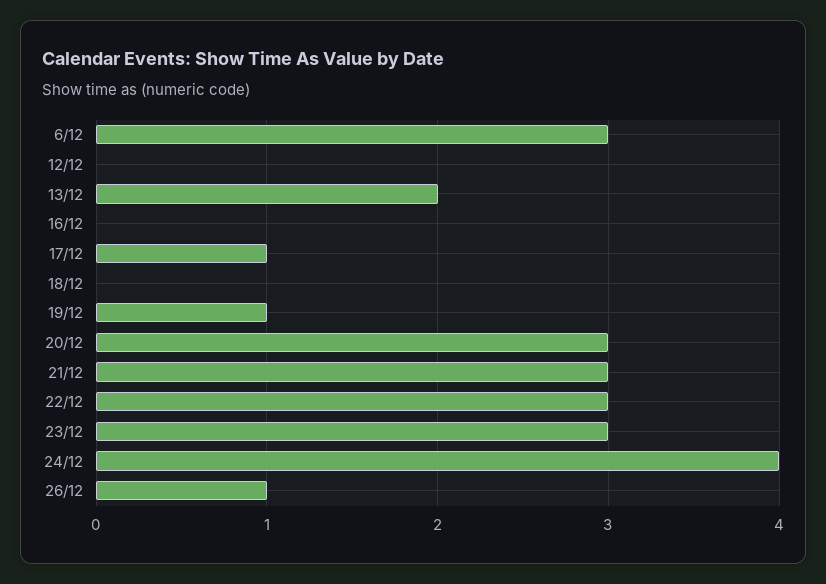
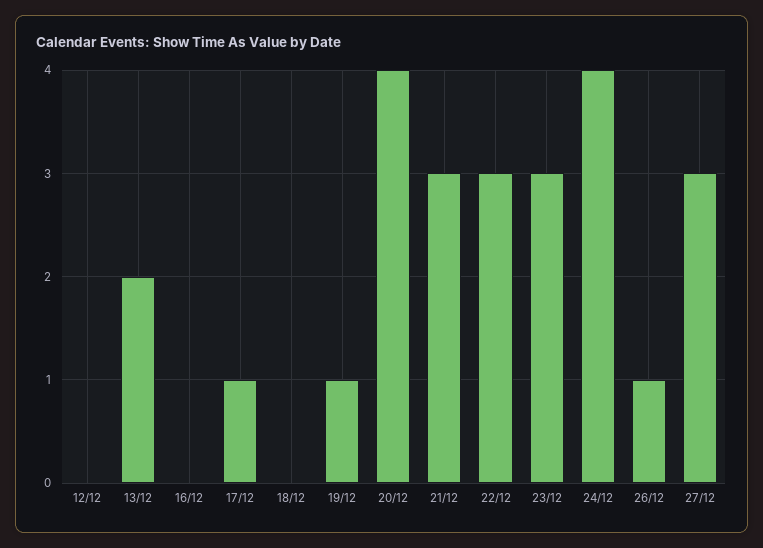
6/12: 3 -> none
20/12: 3 -> 4
27/12: none -> 3

